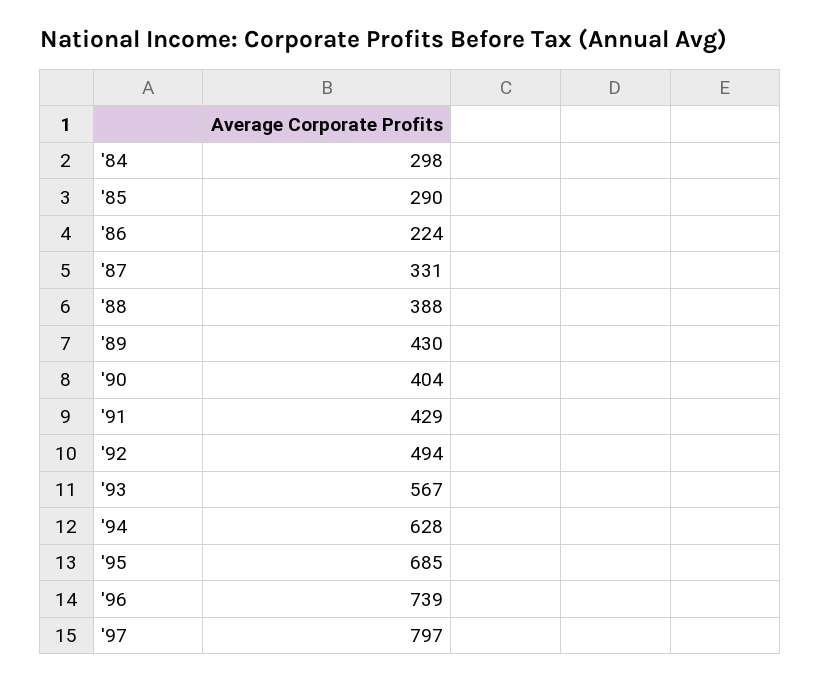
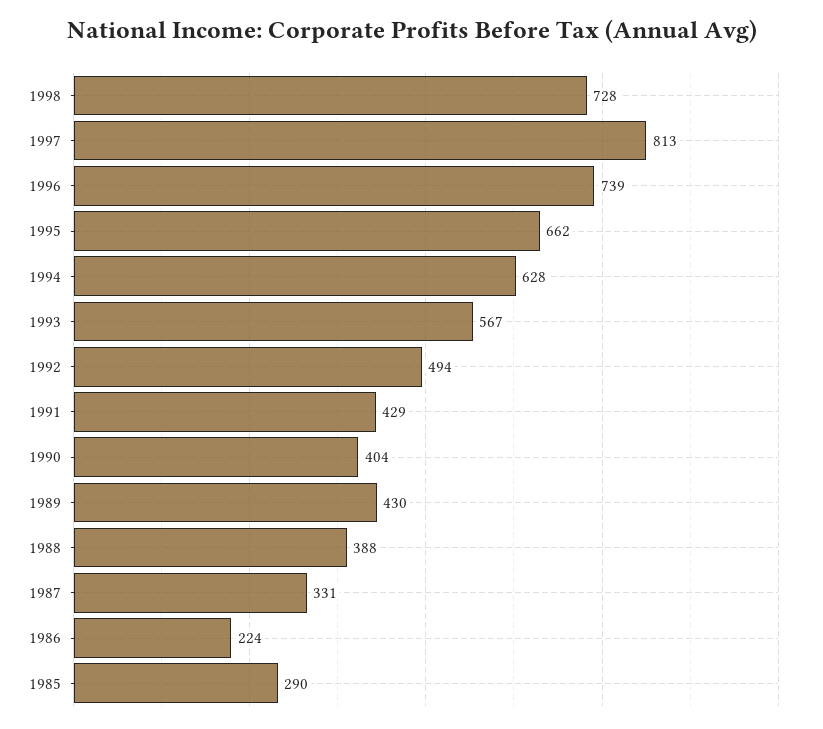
'84: 298 -> none
'95: 685 -> 662
'97: 797 -> 813
1998: none -> 728

